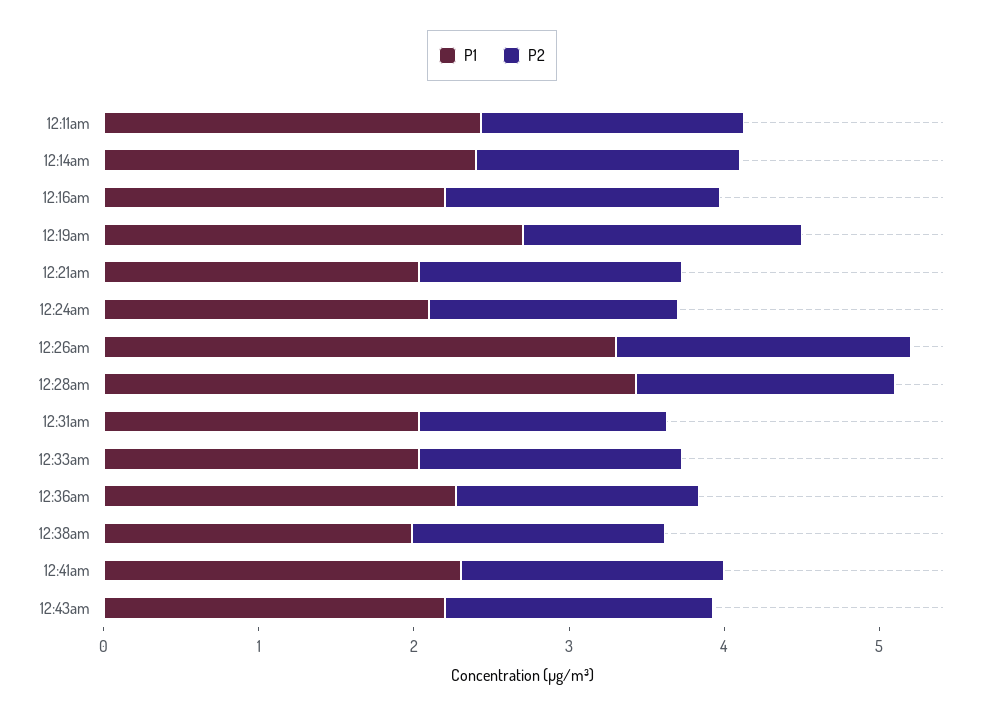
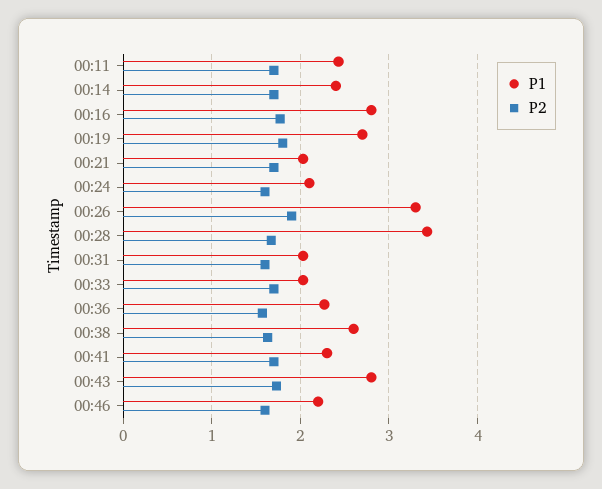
P1, 12:16am: 2.2 -> 2.8
P1, 12:38am: 2 -> 2.6
P1, 12:43am: 2.2 -> 2.8
P1, 00:46: none -> 2.2
P2, 00:46: none -> 1.6

